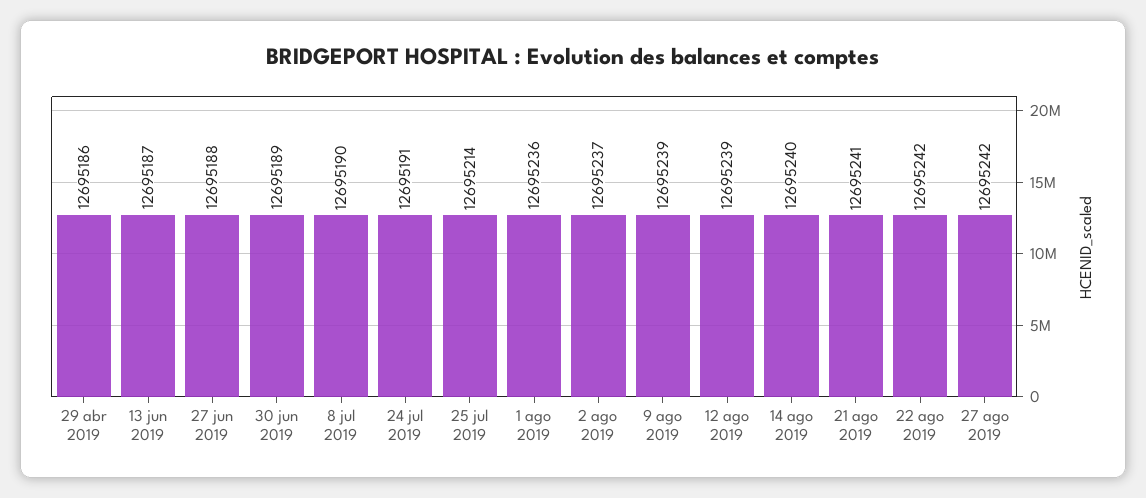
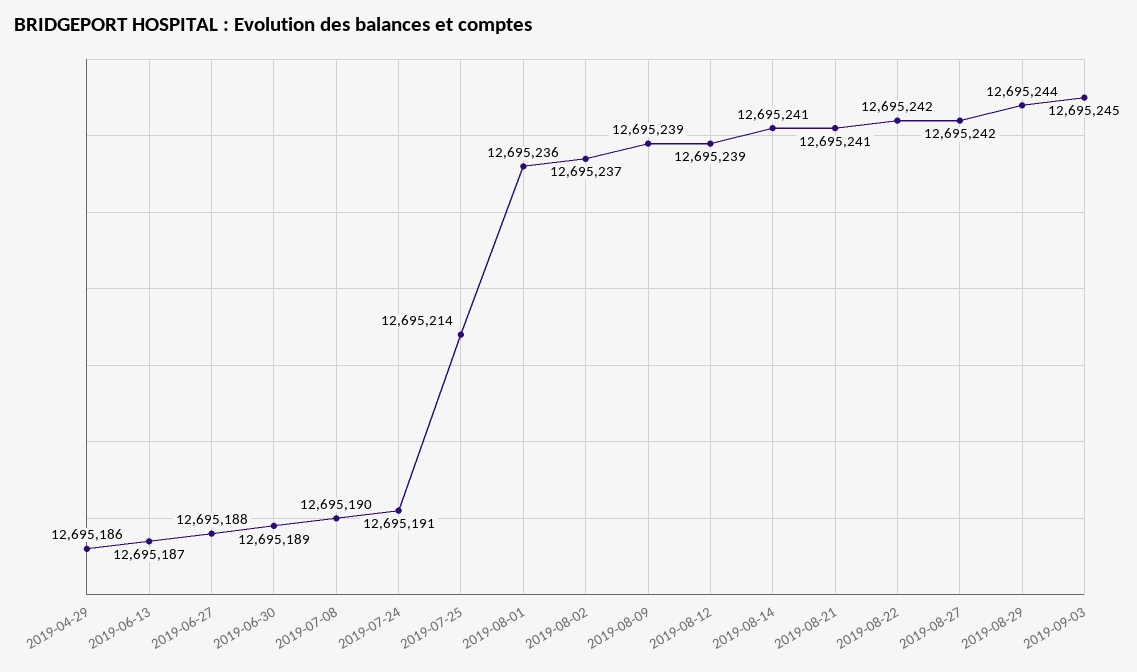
14 ago 2019: 12695240 -> 12695241
2019-08-29: none -> 12695244
2019-09-03: none -> 12695245

